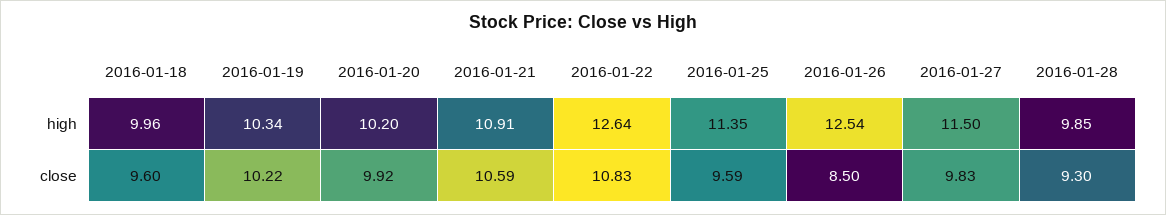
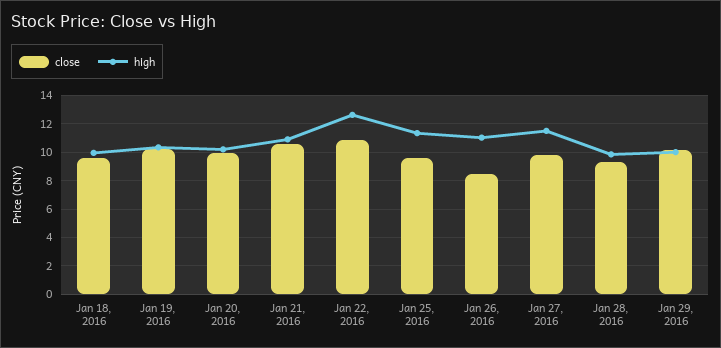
high, 2016-01-26: 12.54 -> 11
close, Jan 29, 2016: none -> 10
high, Jan 29, 2016: none -> 10

